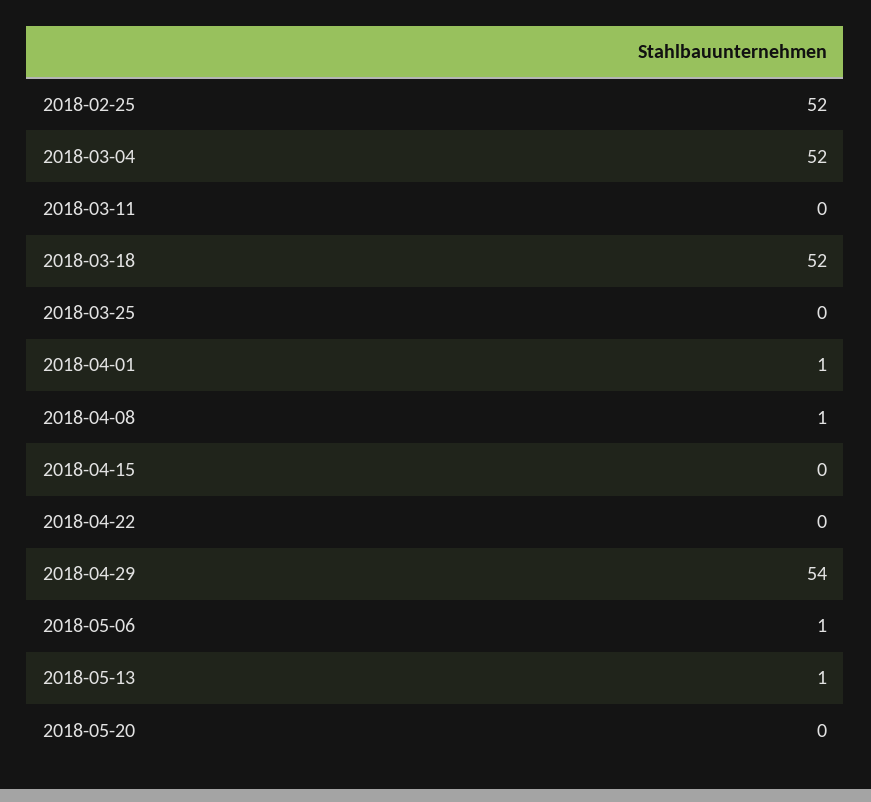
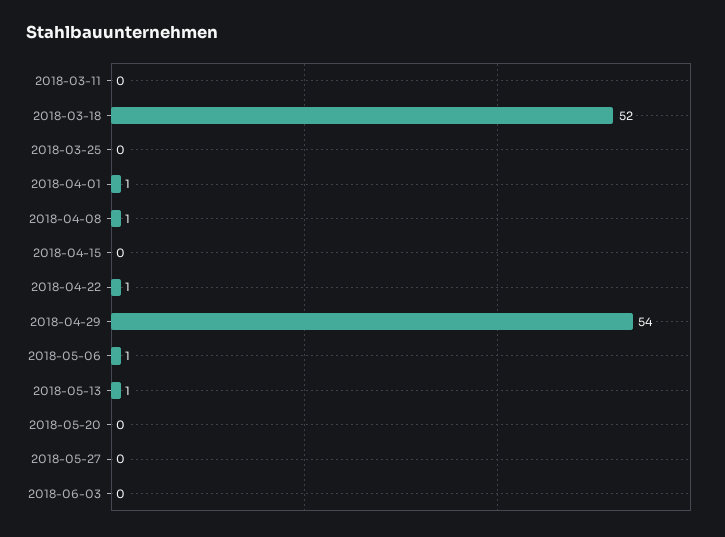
2018-02-25: 52 -> none
2018-03-04: 52 -> none
2018-04-22: 0 -> 1
2018-05-27: none -> 0
2018-06-03: none -> 0

